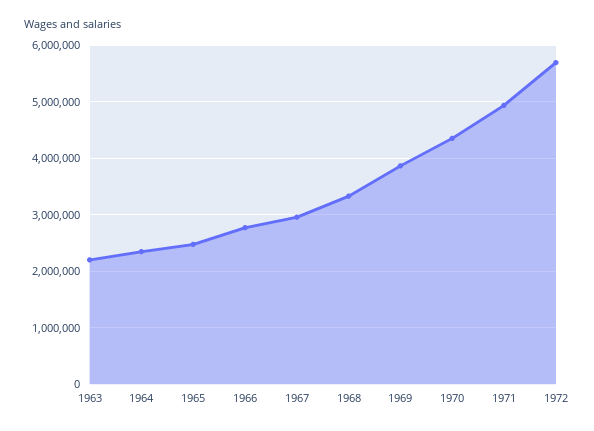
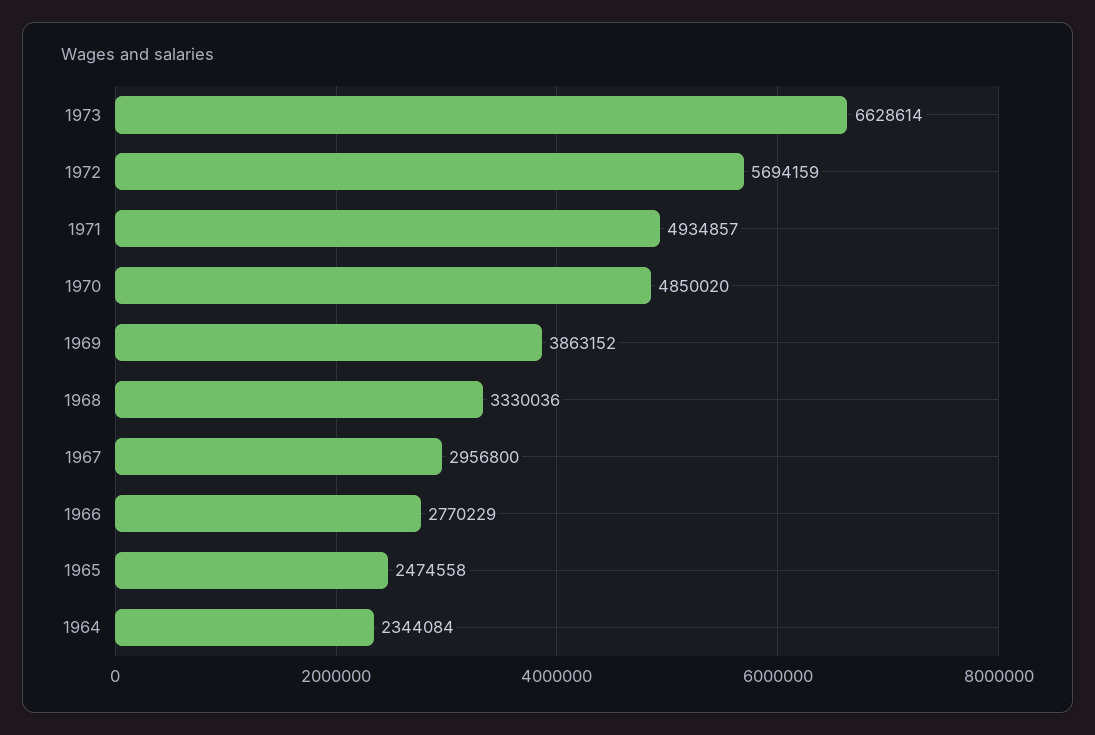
1963: 2200000 -> none
1970: 4400000 -> 4850020
1973: none -> 6628614

